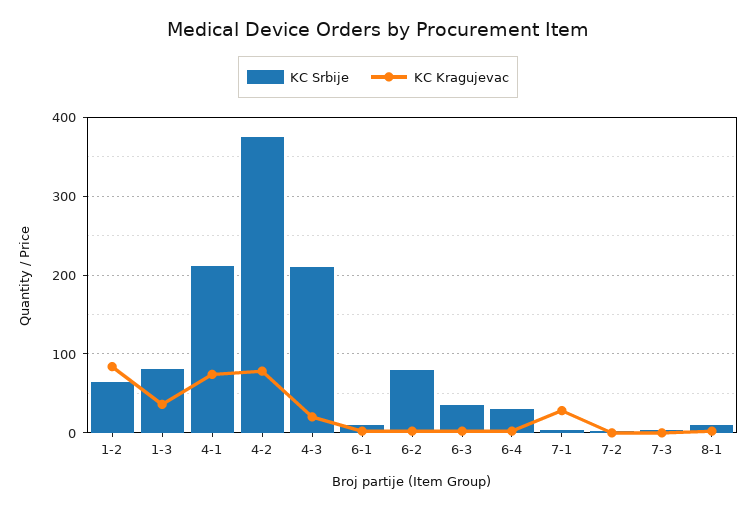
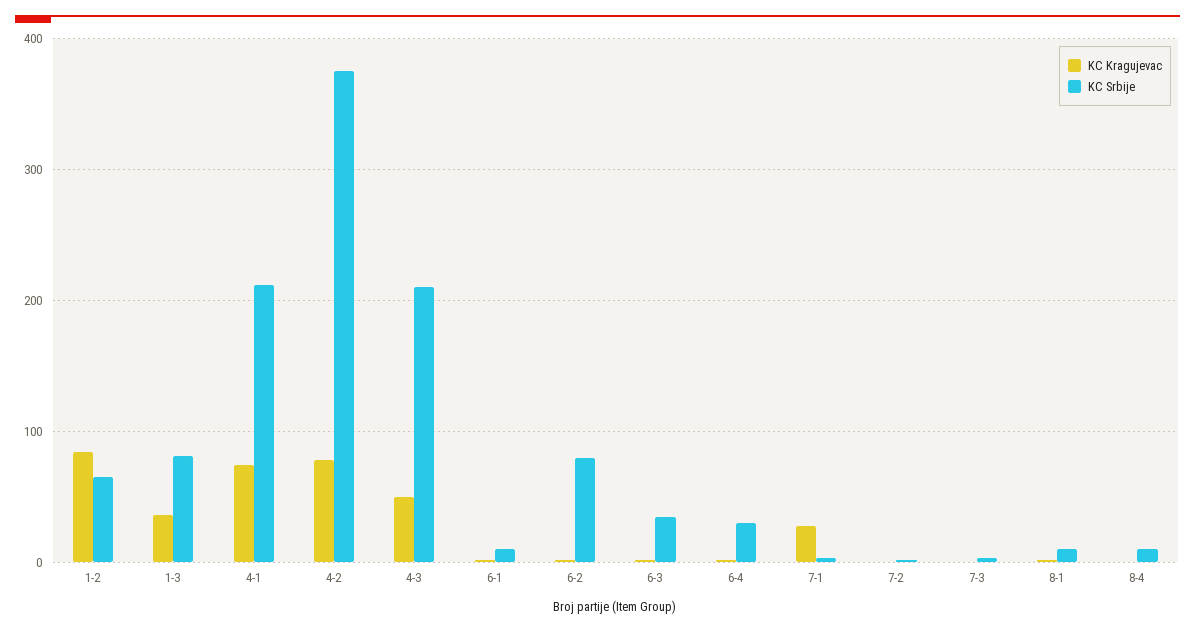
KC Kragujevac, 4-3: 20 -> 50
KC Kragujevac, 8-4: none -> 0
KC Srbije, 8-4: none -> 10

